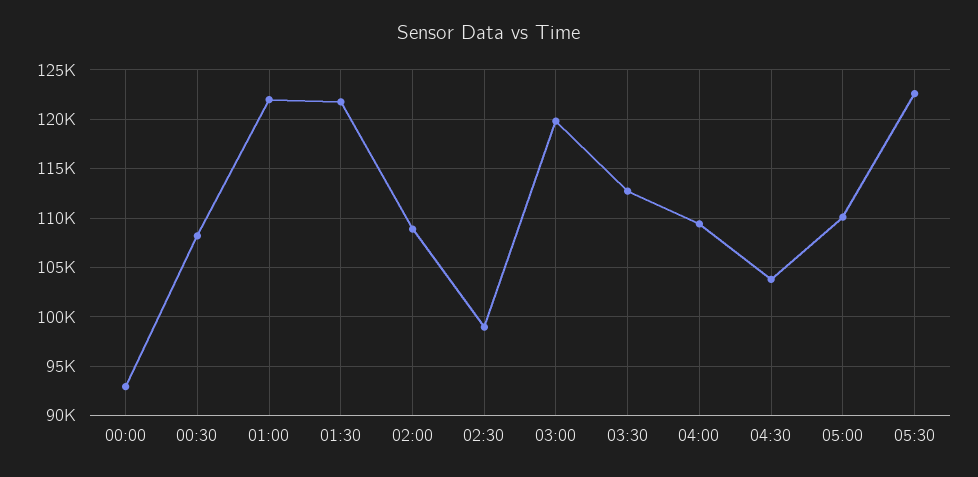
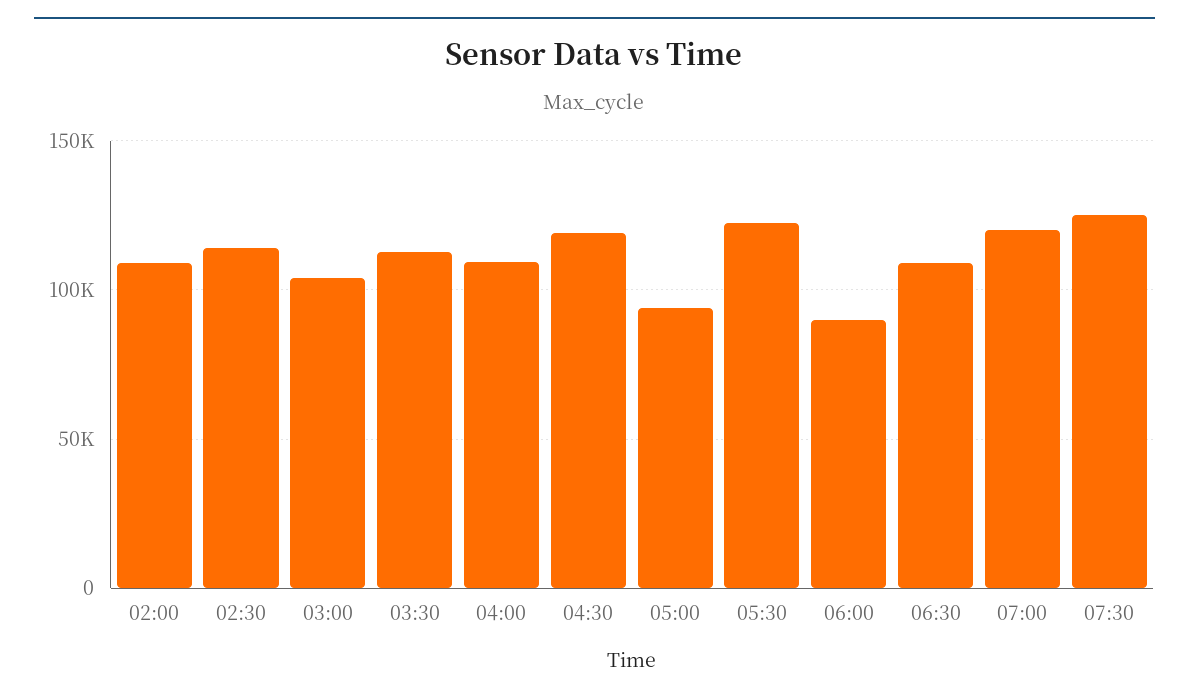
00:00: 93000 -> none
00:30: 108000 -> none
01:00: 122000 -> none
01:30: 122000 -> none
02:30: 99000 -> 115000
03:00: 120000 -> 105000
04:30: 104000 -> 120000
05:00: 110000 -> 95000
06:00: none -> 90000
06:30: none -> 110000
07:00: none -> 120000
07:30: none -> 125000

